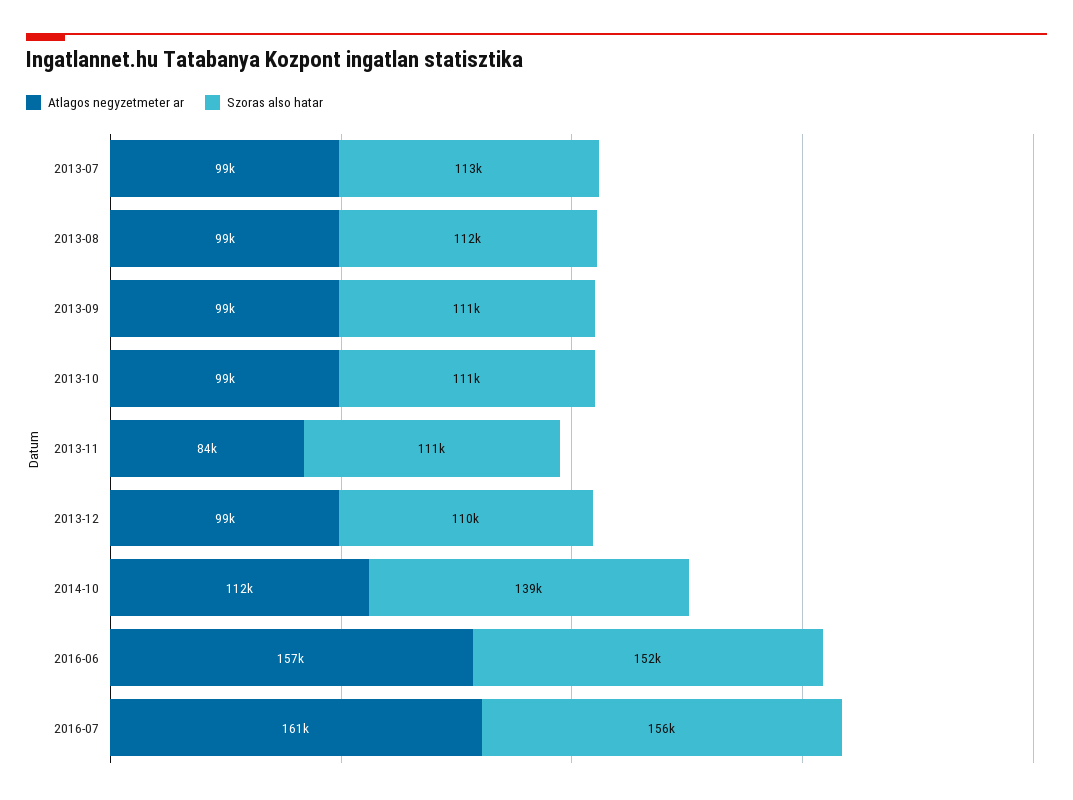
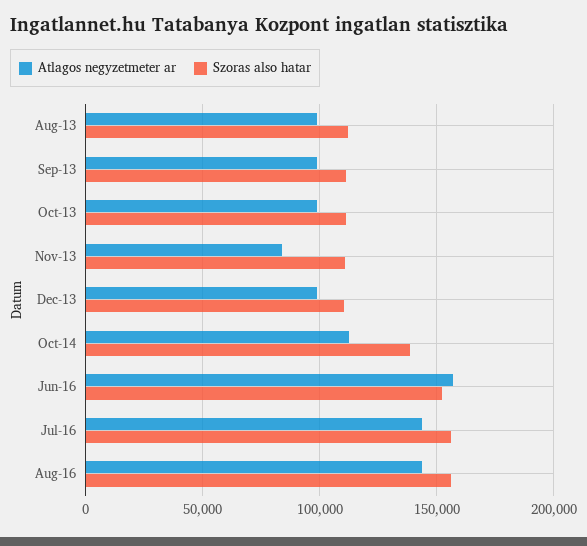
Atlagos negyzetmeter ar, 2013-07: 99000 -> none
Szoras also hatar, 2013-07: 113000 -> none
Atlagos negyzetmeter ar, 2016-07: 161000 -> 145000
Atlagos negyzetmeter ar, Aug-16: none -> 145000
Szoras also hatar, Aug-16: none -> 155000

